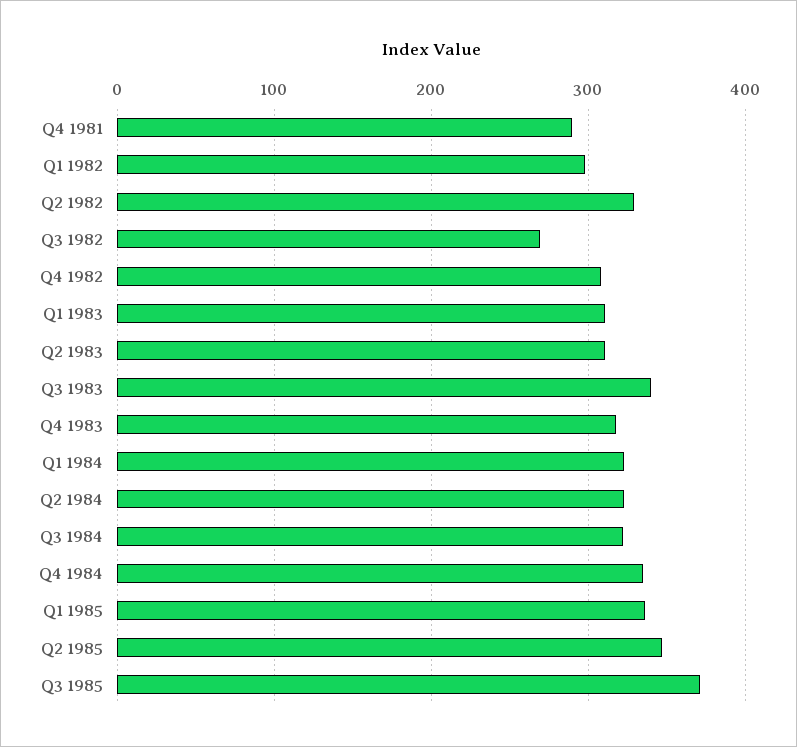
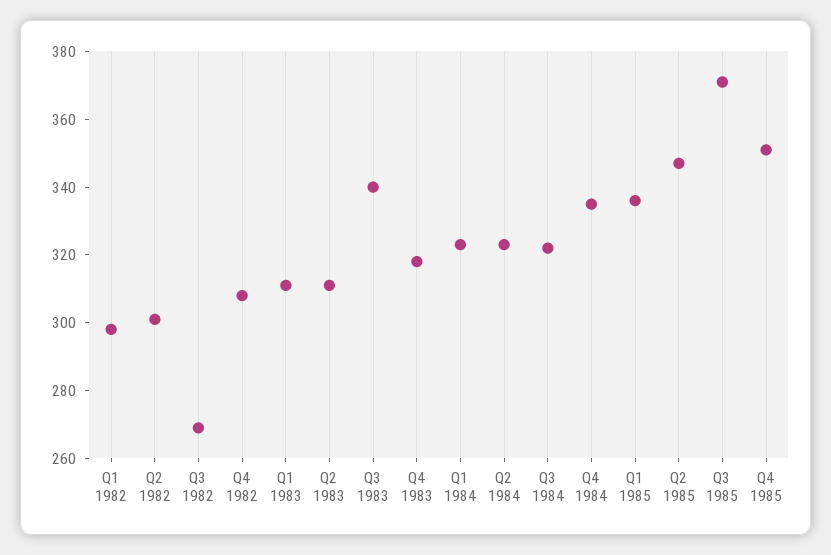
Q4 1981: 290 -> none
Q2 1982: 330 -> 300
Q4 1985: none -> 350

